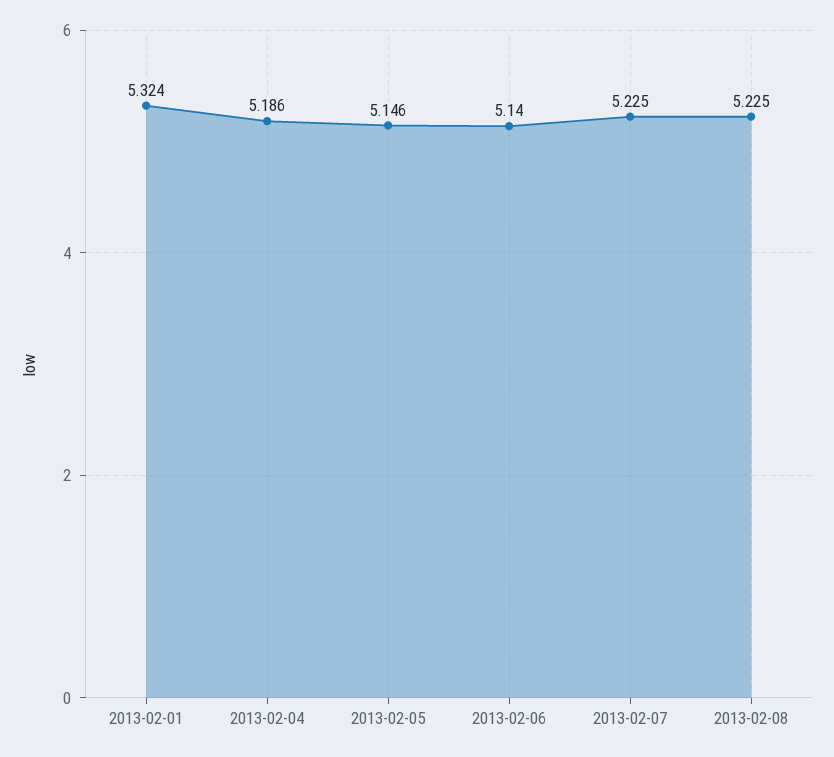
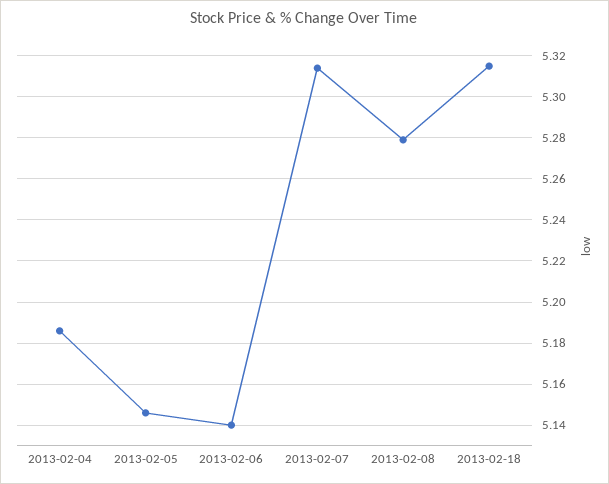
2013-02-01: 5.324 -> none
2013-02-07: 5.225 -> 5.315
2013-02-08: 5.225 -> 5.28
2013-02-18: none -> 5.315

